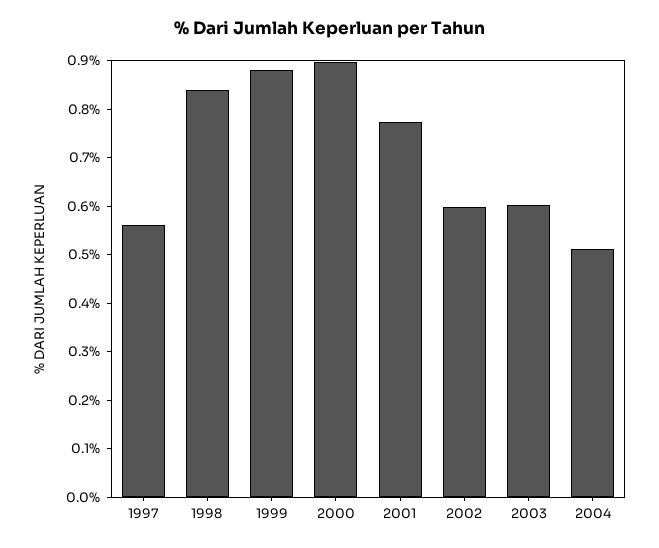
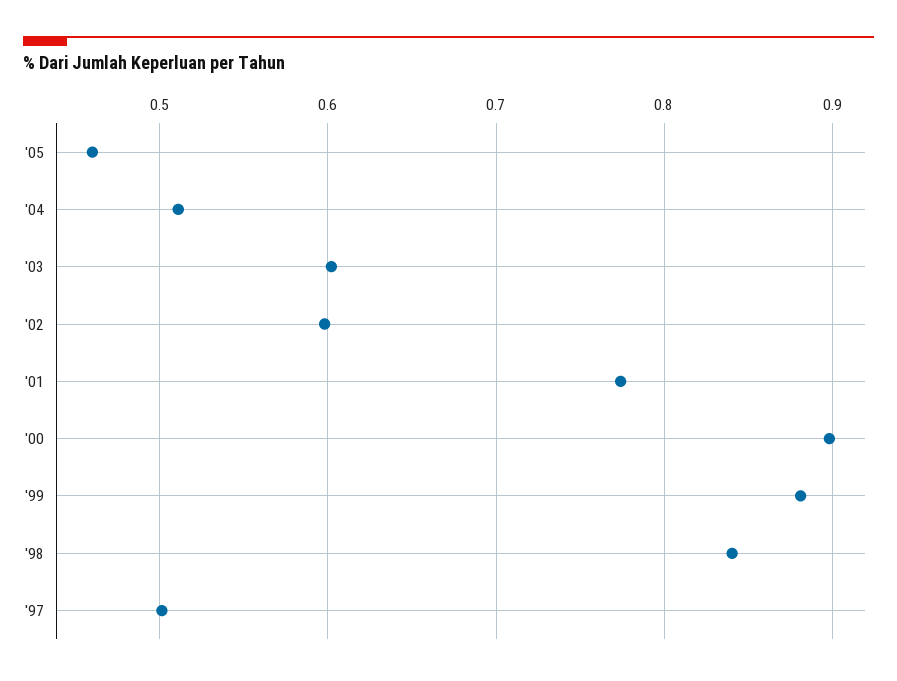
1997: 0.56 -> 0.5
'05: none -> 0.46

